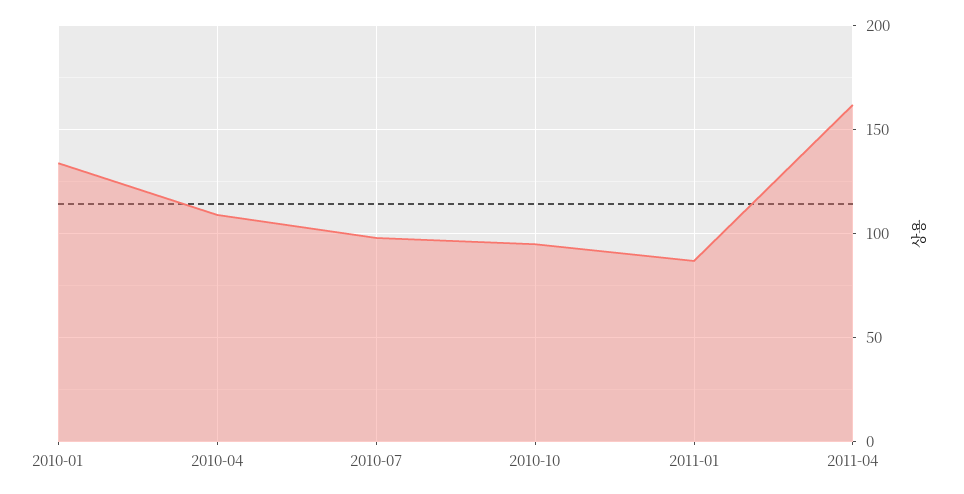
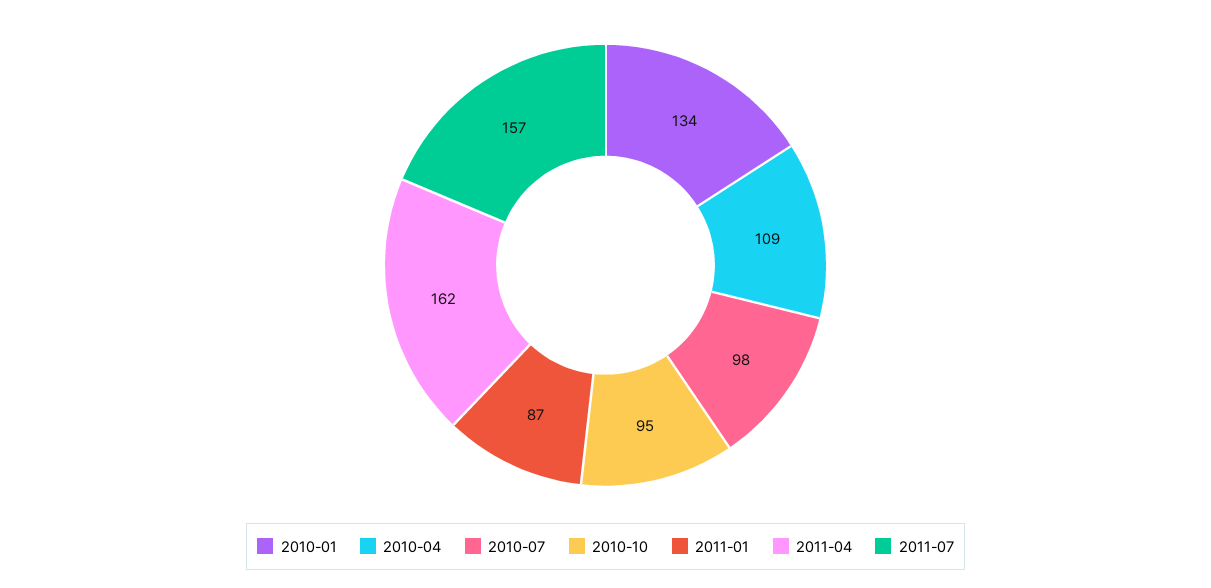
2011-07: none -> 157

